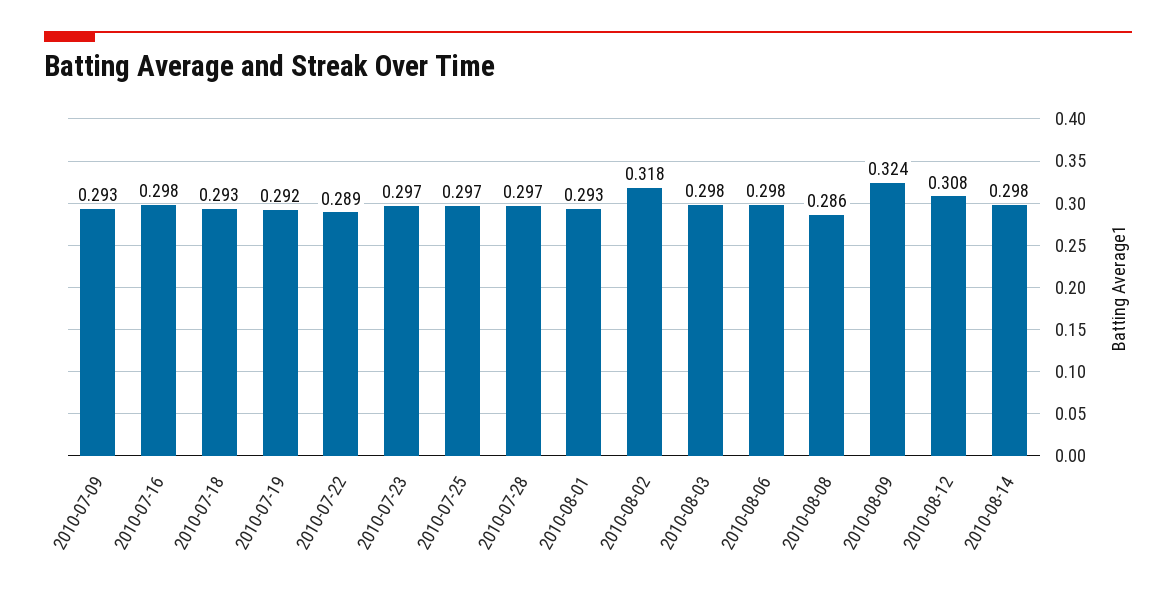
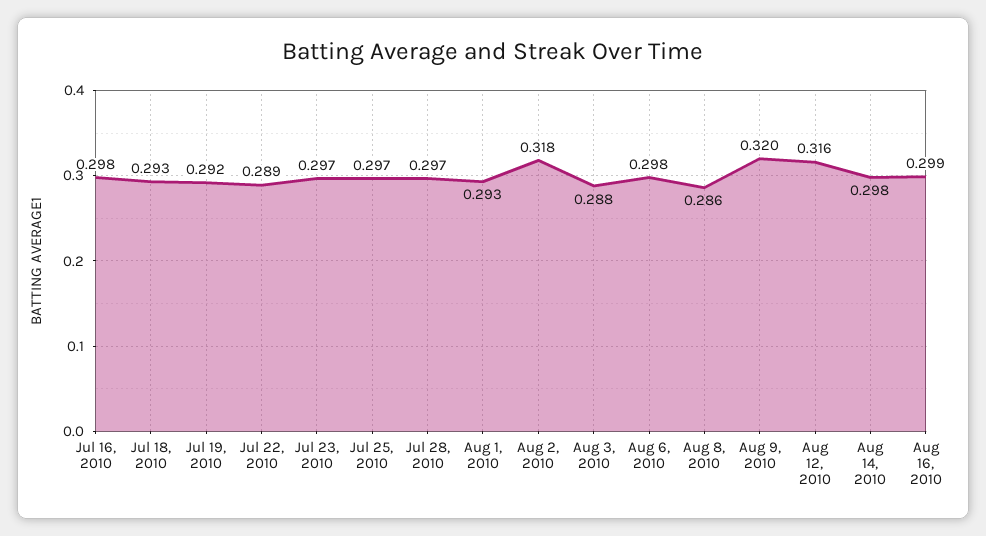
2010-07-09: 0.293 -> none
2010-08-03: 0.298 -> 0.288
2010-08-09: 0.324 -> 0.32
2010-08-12: 0.308 -> 0.316
Aug 16, 2010: none -> 0.299

